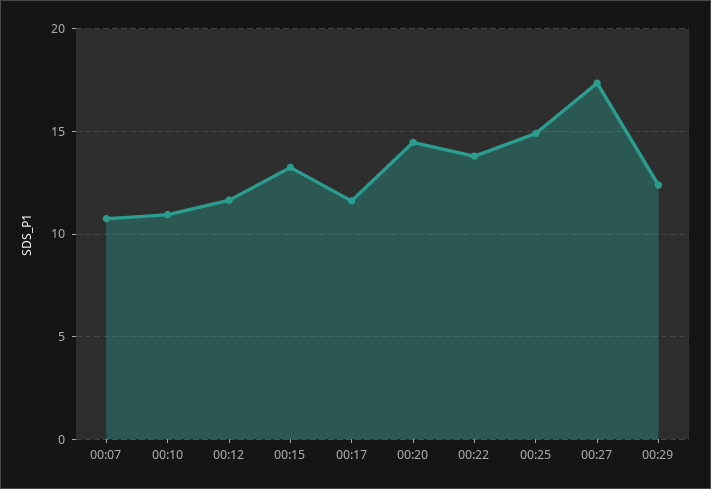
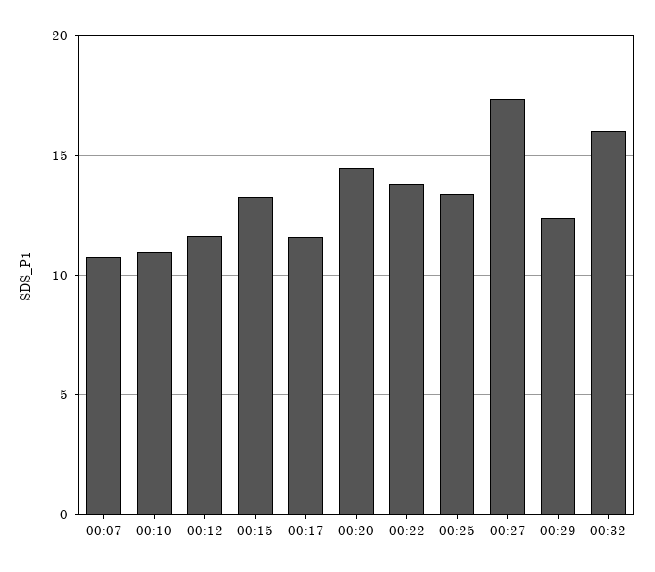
00:25: 15 -> 13.5
00:32: none -> 16

